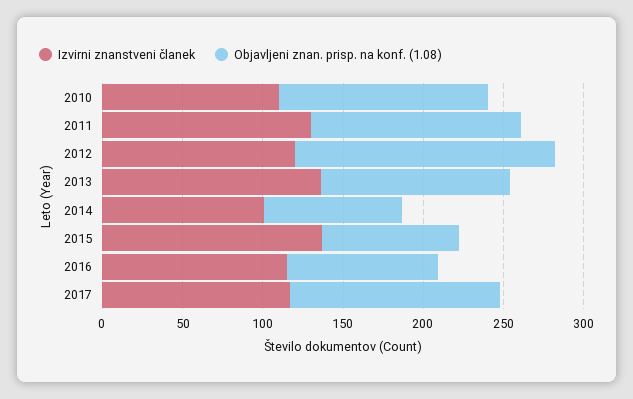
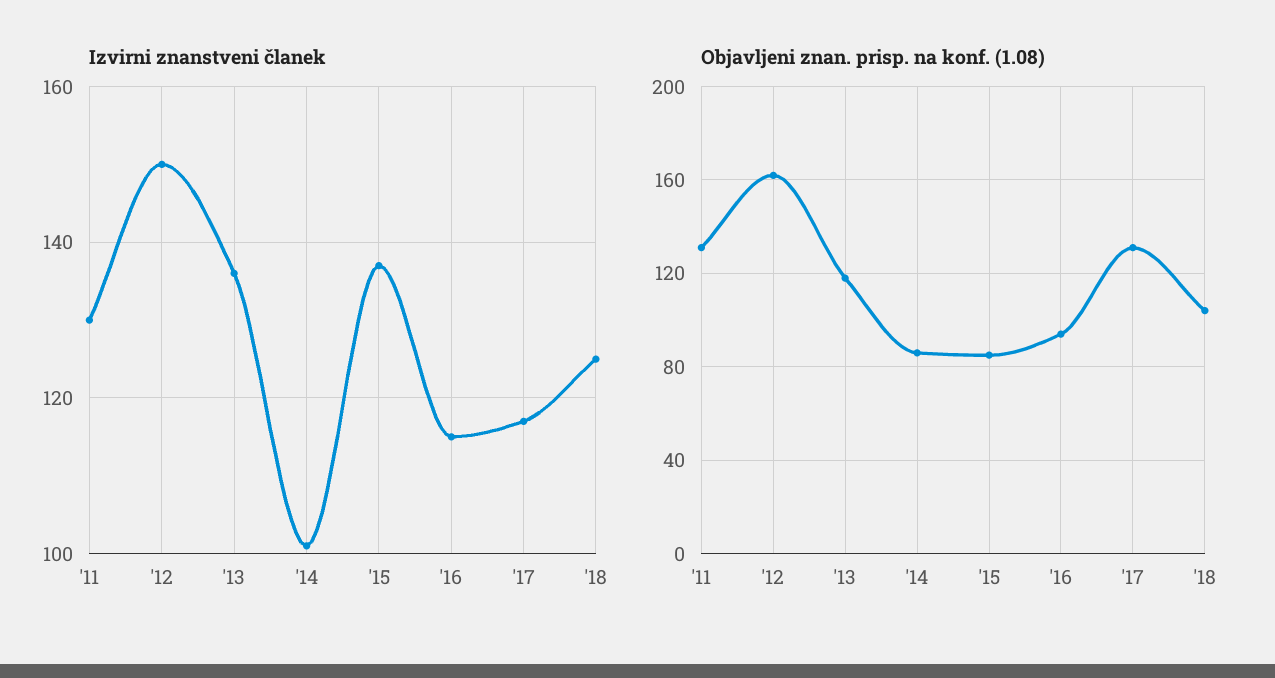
Izvirni znanstveni članek, 2010: 110 -> none
Objavljeni znan. prisp. na konf. (1.08), 2010: 130 -> none
Izvirni znanstveni članek, 2012: 120 -> 150
Izvirni znanstveni članek, '18: none -> 125
Objavljeni znan. prisp. na konf. (1.08), '18: none -> 105

